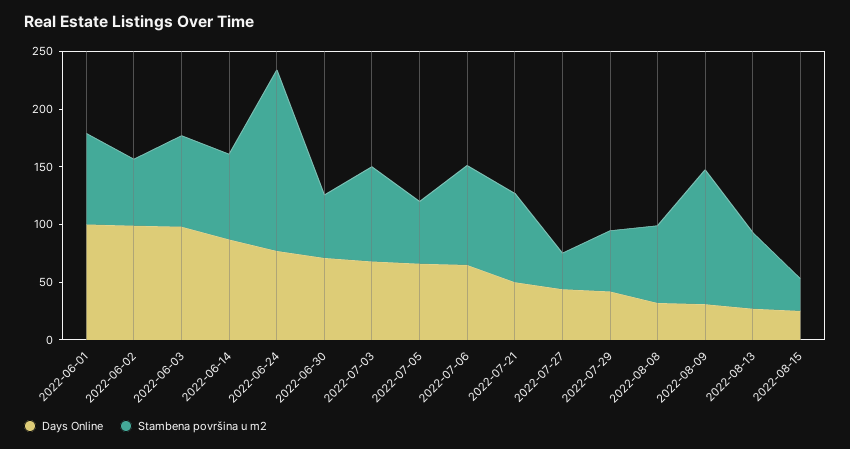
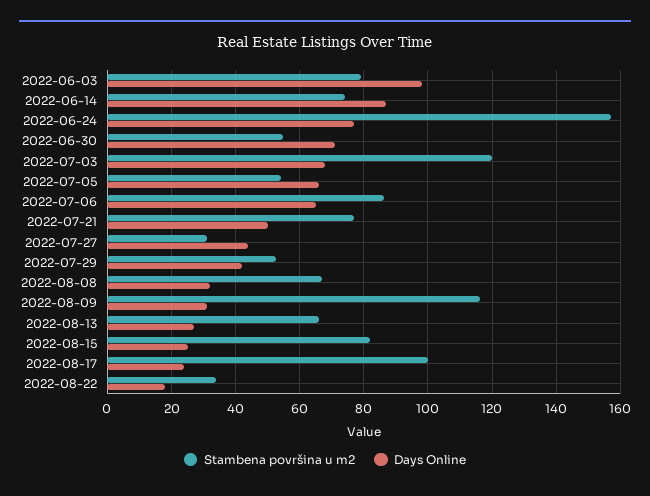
Days Online, 2022-06-01: 100 -> none
Stambena površina u m2, 2022-06-01: 80 -> none
Days Online, 2022-06-02: 100 -> none
Stambena površina u m2, 2022-06-02: 60 -> none
Stambena površina u m2, 2022-07-03: 80 -> 120
Stambena površina u m2, 2022-08-15: 30 -> 82
Stambena površina u m2, 2022-08-17: none -> 100
Days Online, 2022-08-17: none -> 24
Stambena površina u m2, 2022-08-22: none -> 34
Days Online, 2022-08-22: none -> 18

